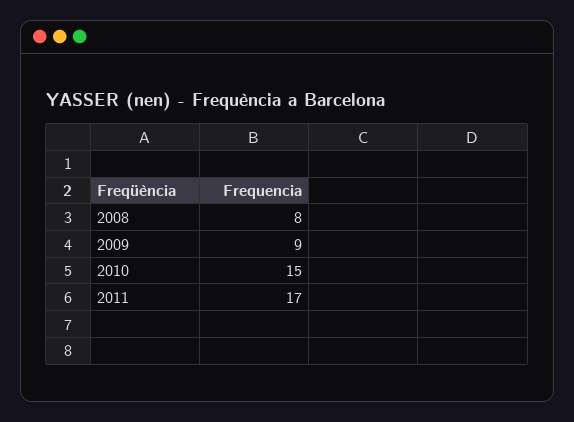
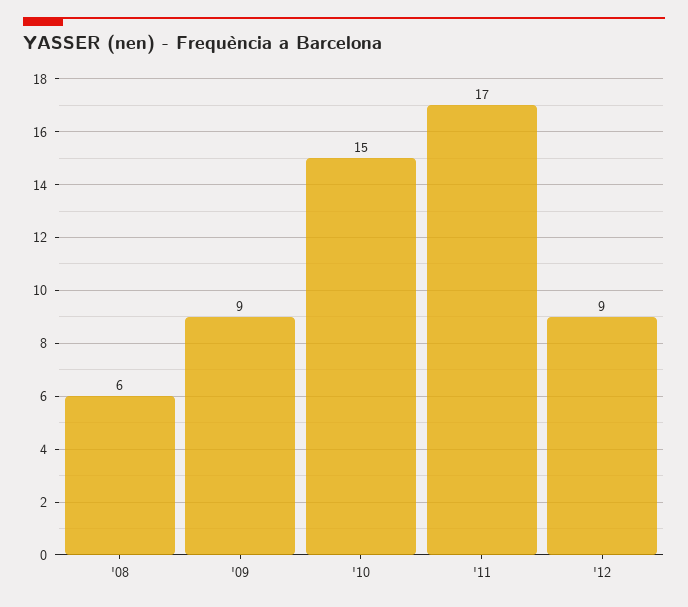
2008: 8 -> 6
'12: none -> 9

